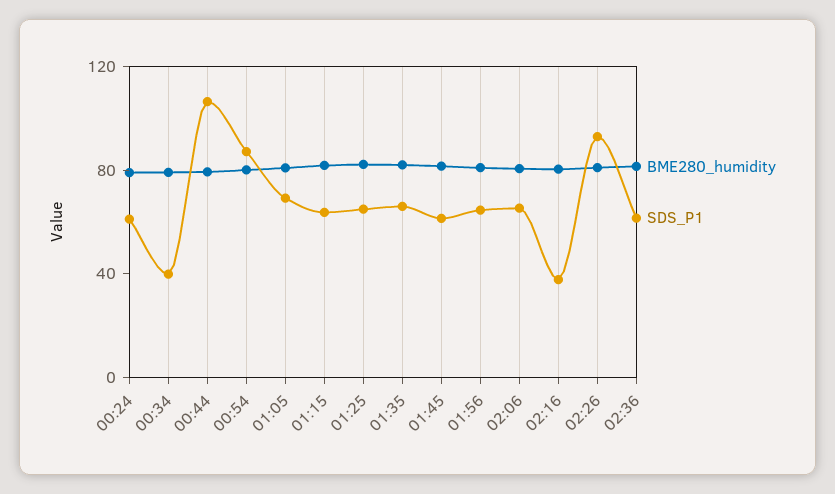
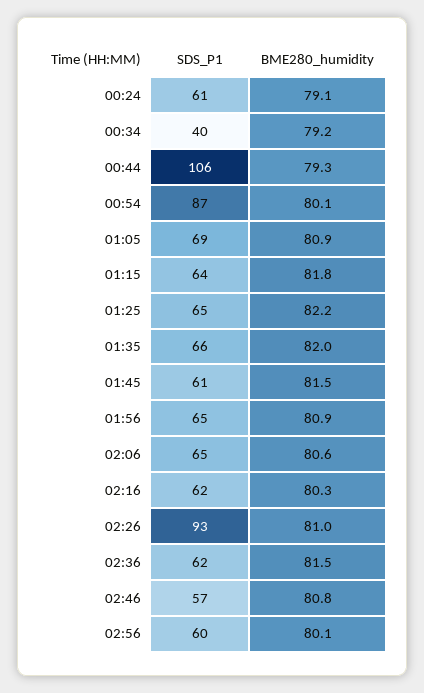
SDS_P1, 02:16: 40 -> 62
SDS_P1, 02:46: none -> 57
BME280_humidity, 02:46: none -> 80.8
SDS_P1, 02:56: none -> 60
BME280_humidity, 02:56: none -> 80.1

